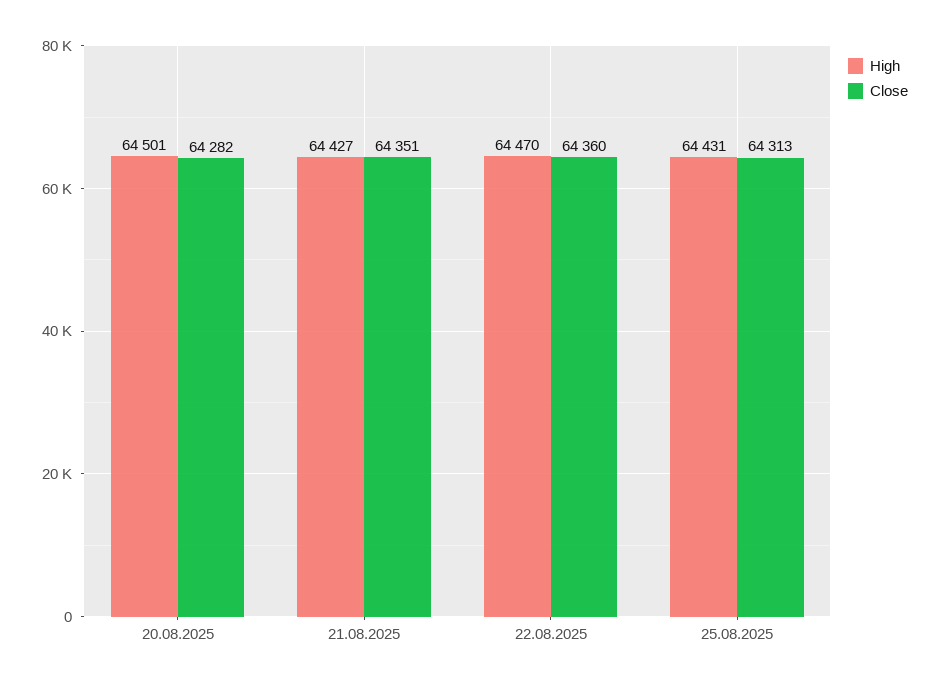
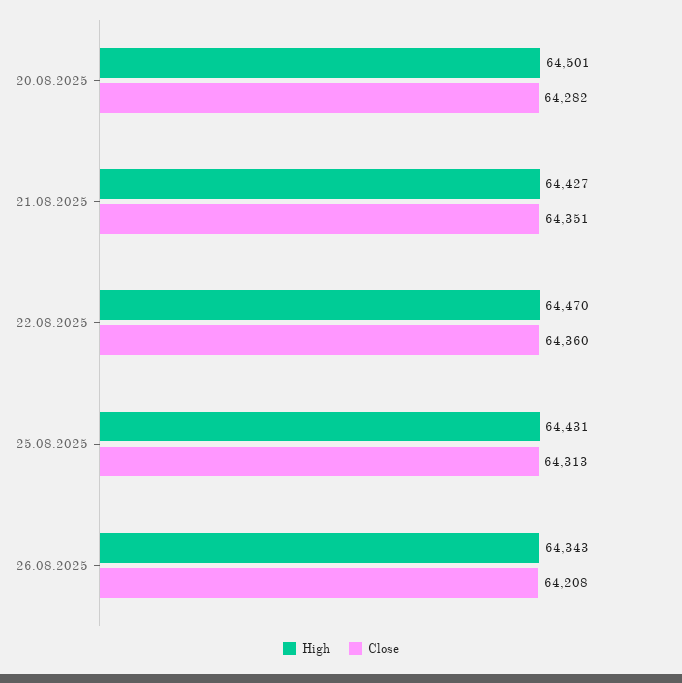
High, 26.08.2025: none -> 64343
Close, 26.08.2025: none -> 64208

